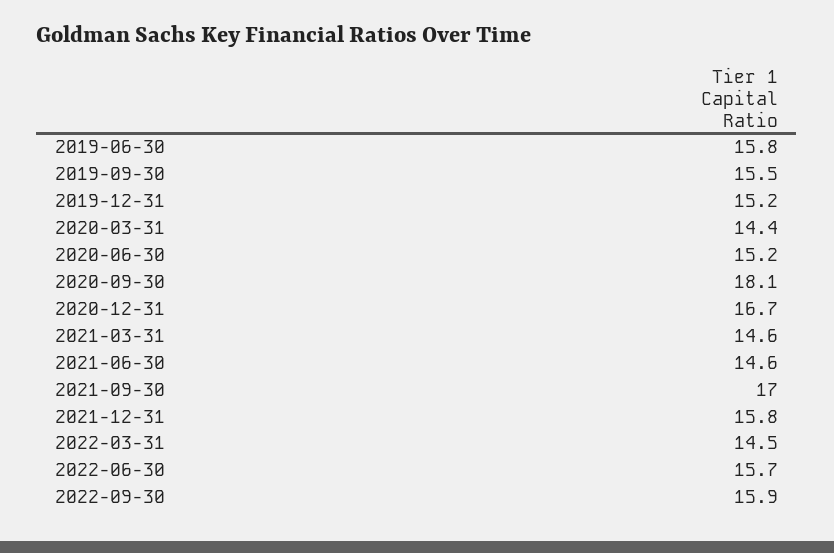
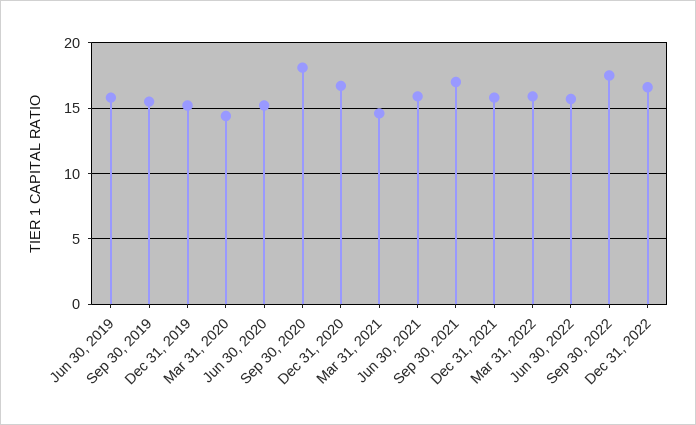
2021-06-30: 14.6 -> 16
2022-03-31: 14.5 -> 16
2022-09-30: 15.9 -> 17.5
Dec 31, 2022: none -> 16.5

